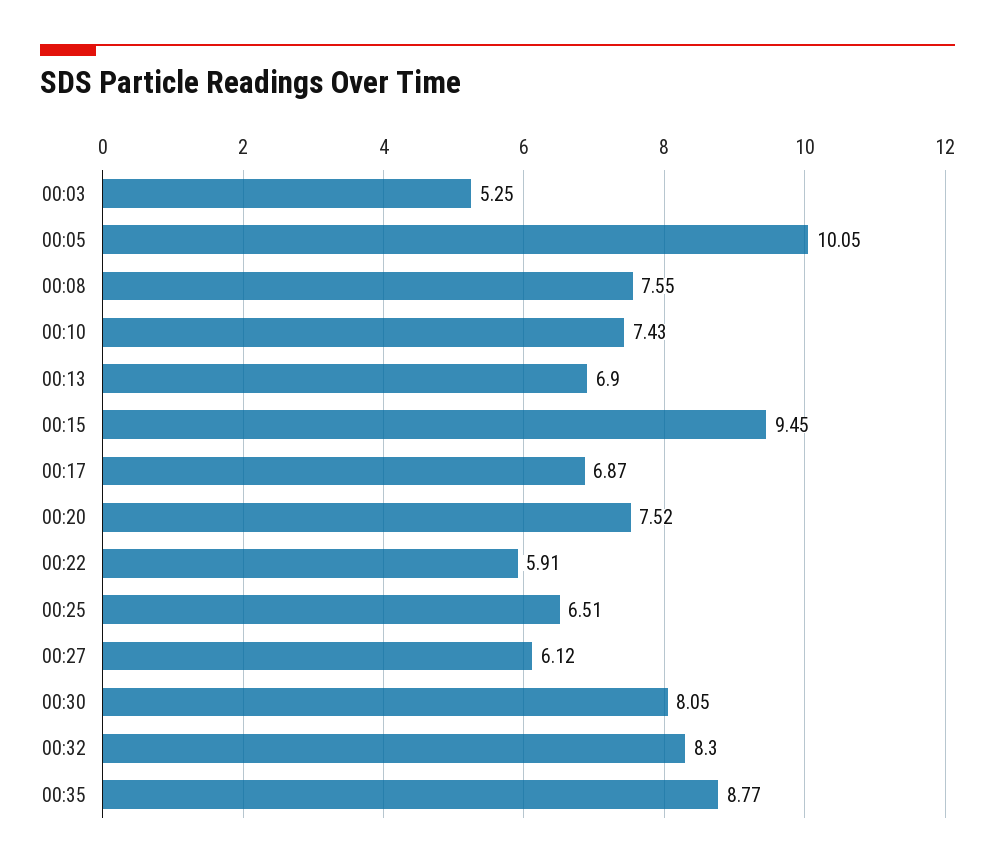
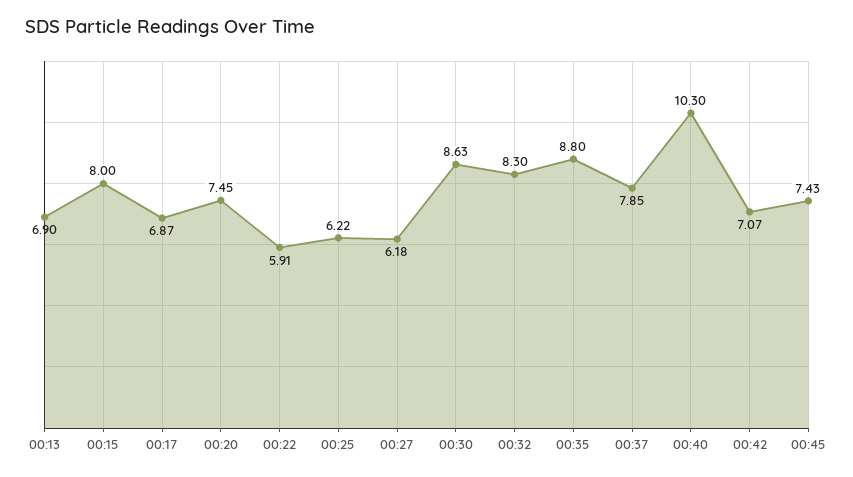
00:03: 5.25 -> none
00:05: 10.05 -> none
00:08: 7.55 -> none
00:10: 7.43 -> none
00:15: 9.45 -> 8
00:20: 7.52 -> 7.45
00:25: 6.51 -> 6.22
00:27: 6.12 -> 6.18
00:30: 8.05 -> 8.63
00:35: 8.77 -> 8.8
00:37: none -> 7.85
00:40: none -> 10.3
00:42: none -> 7.07
00:45: none -> 7.43

